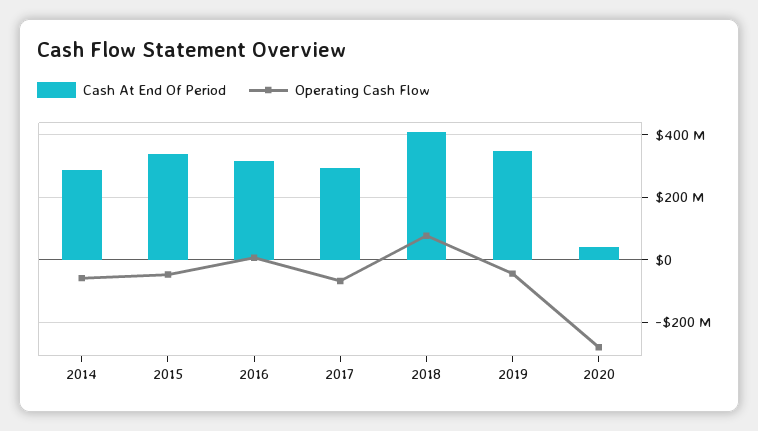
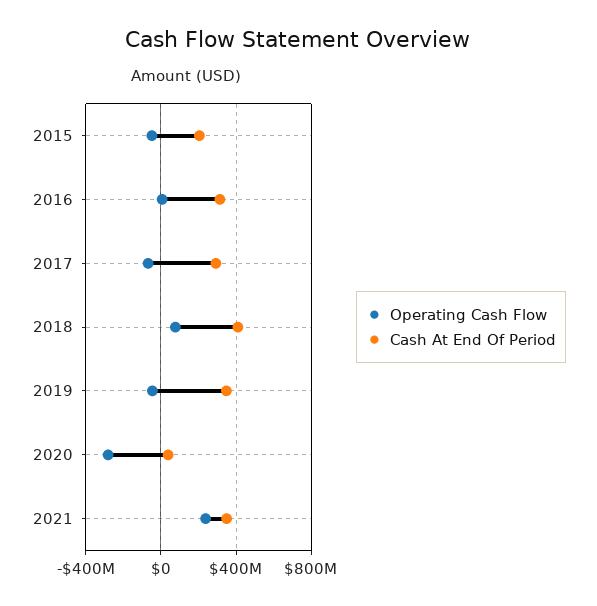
Cash At End Of Period, 2014: 280000000 -> none
Operating Cash Flow, 2014: -60000000 -> none
Cash At End Of Period, 2015: 340000000 -> 200000000
Operating Cash Flow, 2021: none -> 250000000
Cash At End Of Period, 2021: none -> 350000000

